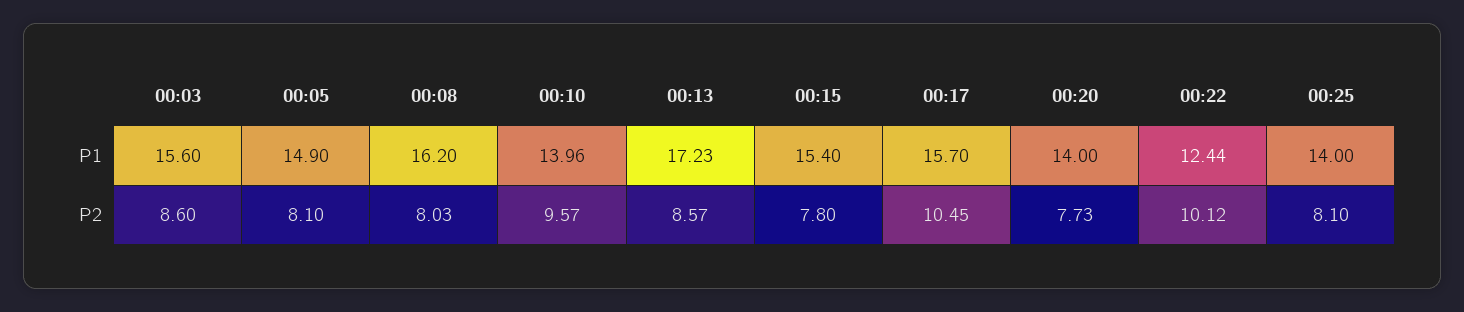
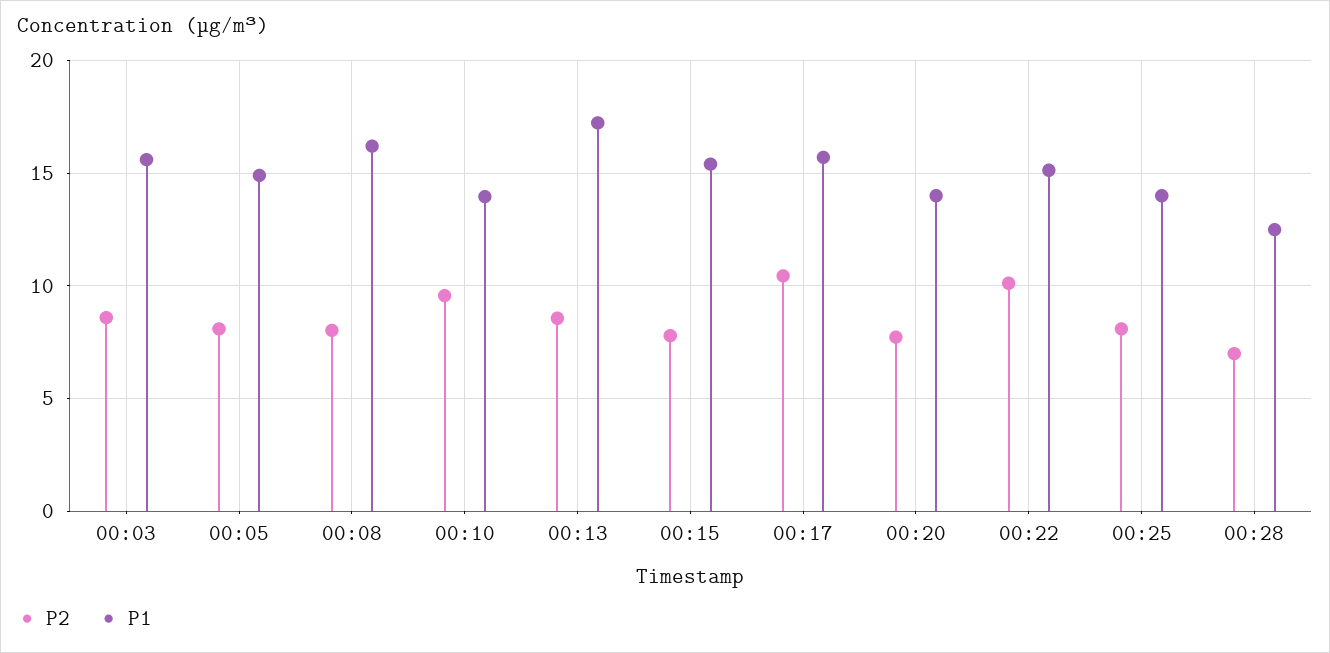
P1, 00:22: 12.44 -> 15
P2, 00:28: none -> 7
P1, 00:28: none -> 12.5

